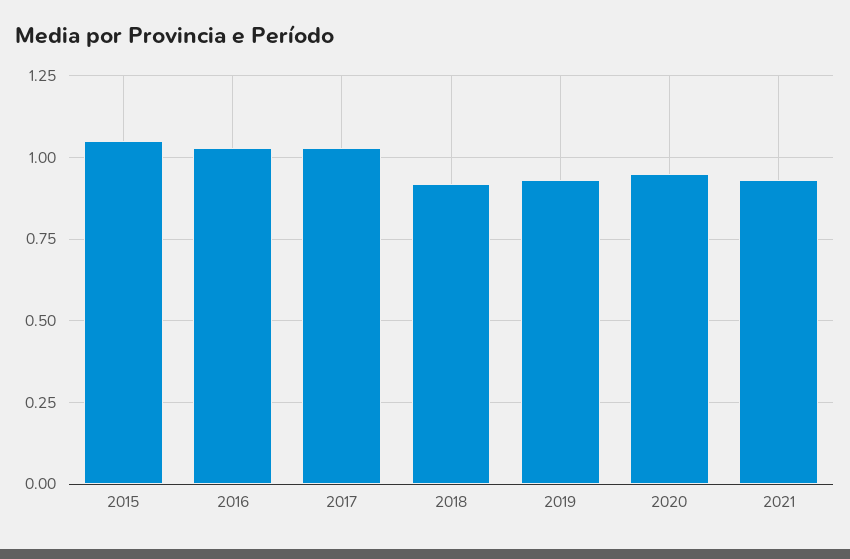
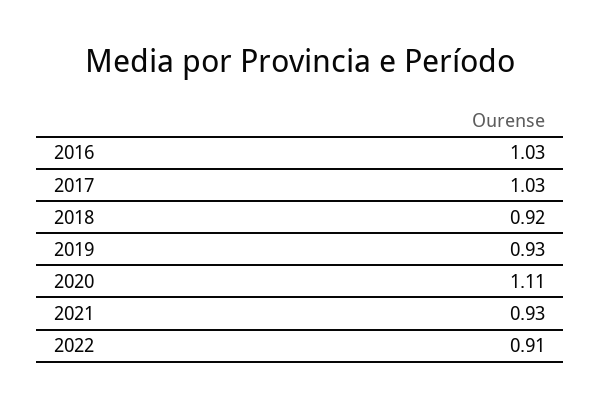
2015: 1.05 -> none
2020: 0.95 -> 1.11
2022: none -> 0.91

